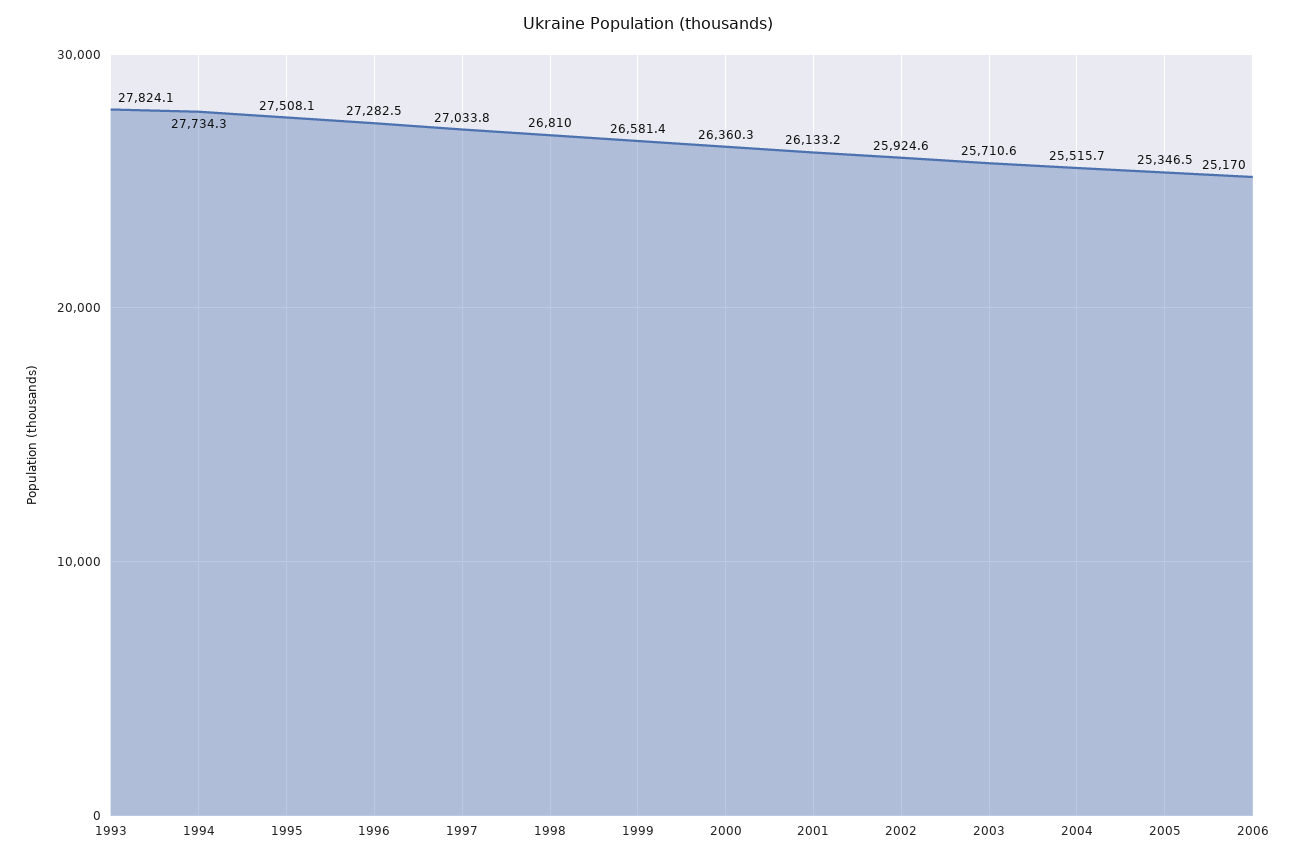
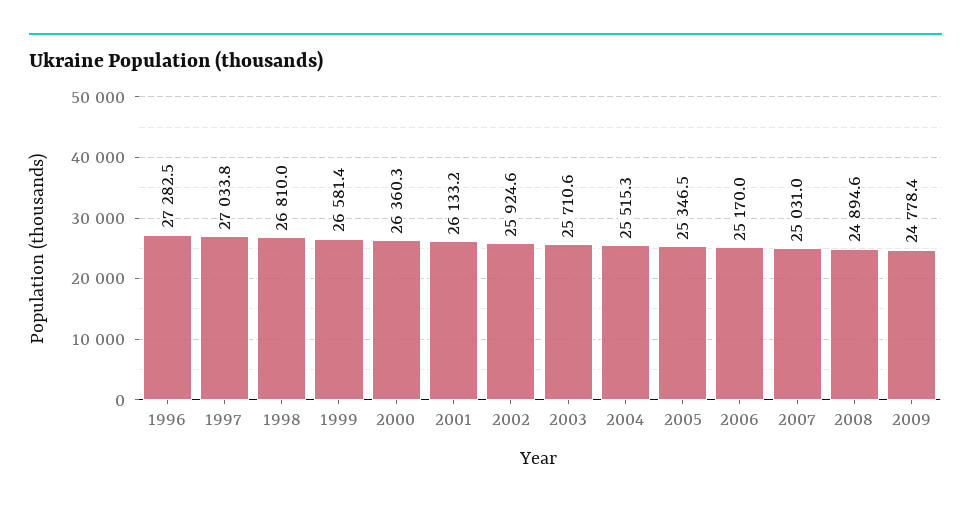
1993: 27824.1 -> none
1994: 27734.3 -> none
1995: 27508.1 -> none
2004: 25515.7 -> 25515.3
2007: none -> 25031
2008: none -> 24894.6
2009: none -> 24778.4

